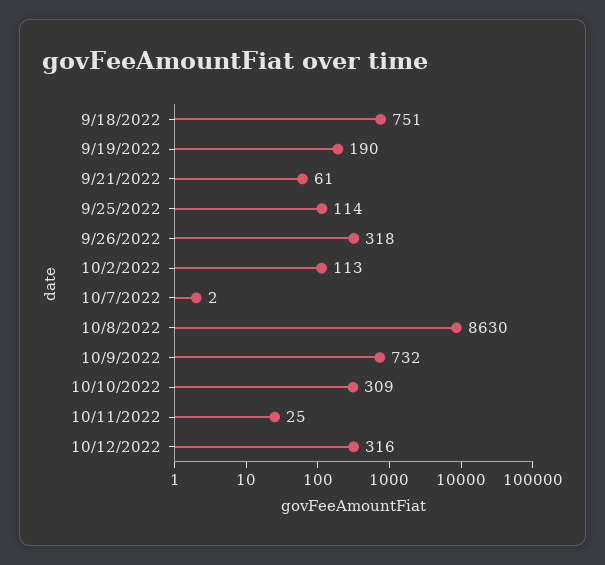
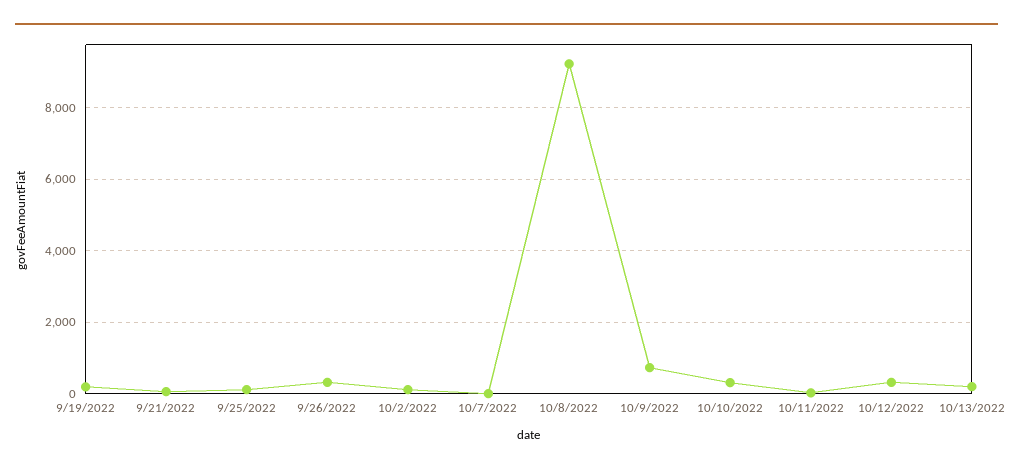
9/18/2022: 751 -> none
10/8/2022: 8630 -> 9200
10/13/2022: none -> 200

